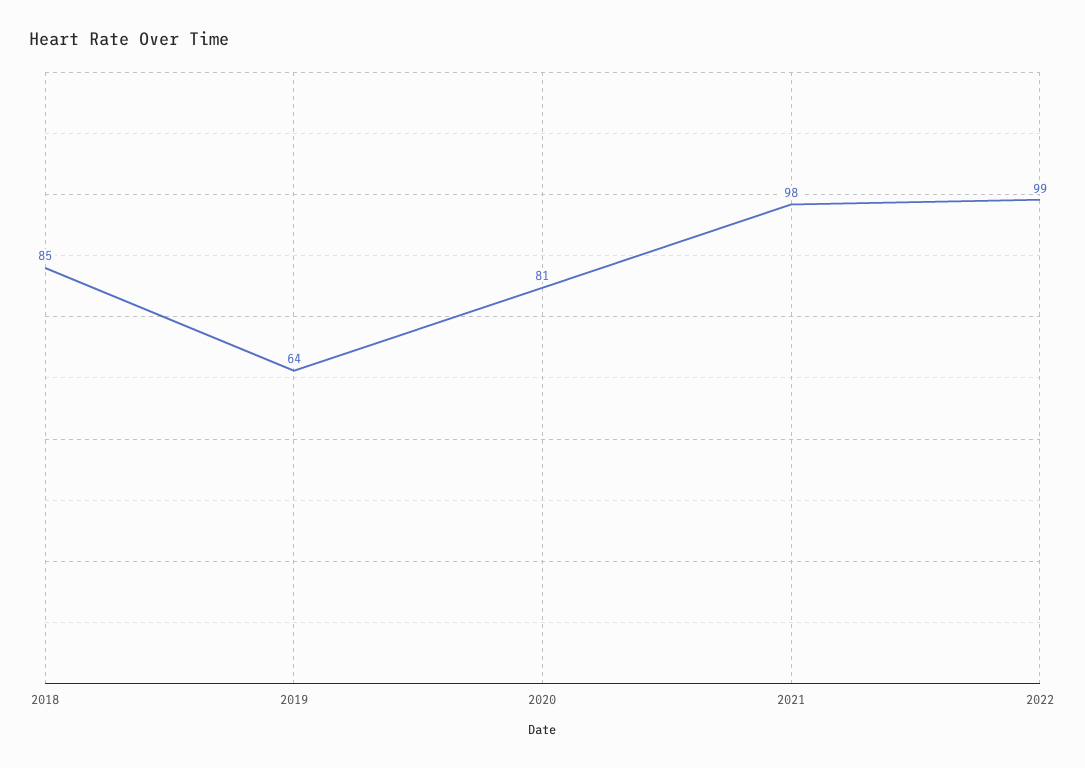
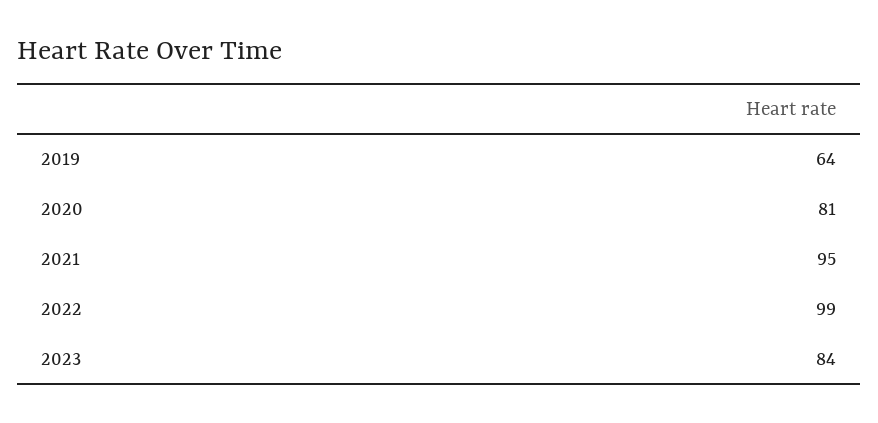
2018: 85 -> none
2021: 98 -> 95
2023: none -> 84

